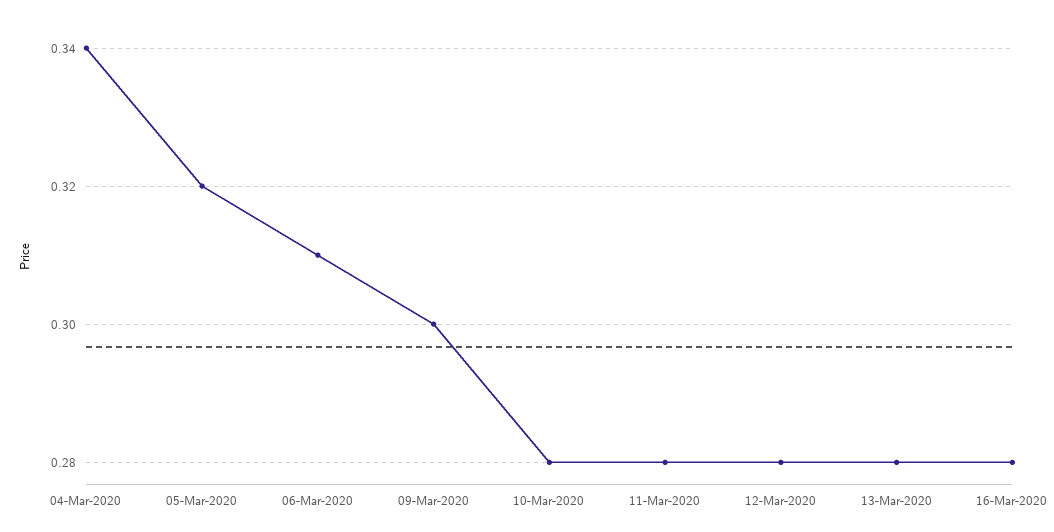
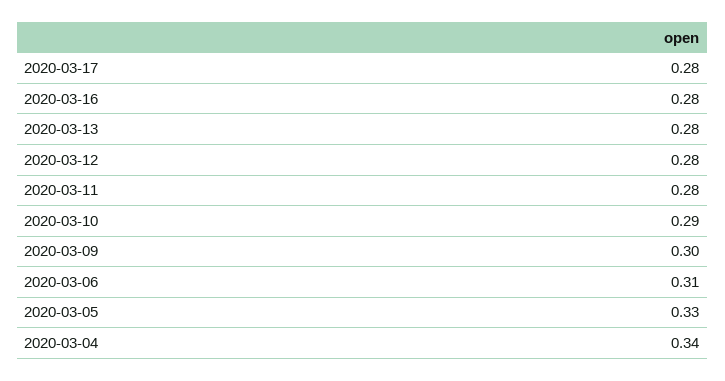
05-Mar-2020: 0.32 -> 0.33
10-Mar-2020: 0.28 -> 0.29
2020-03-17: none -> 0.28

